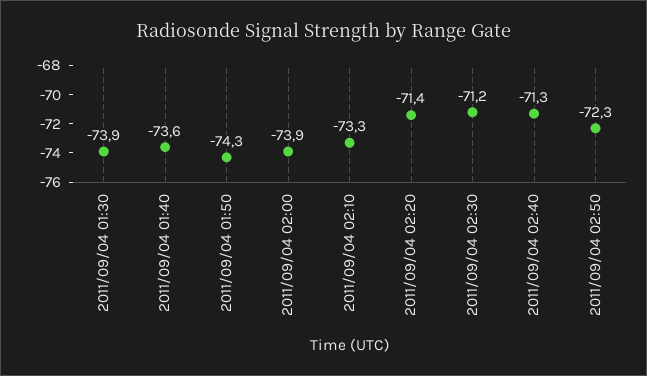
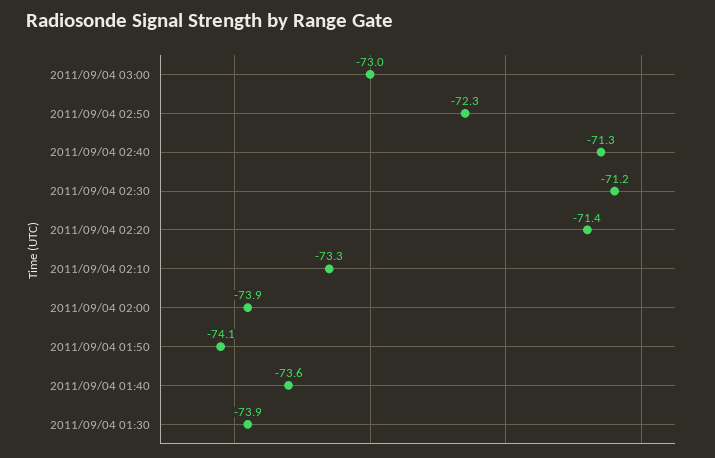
2011/09/04 01:50: -74.3 -> -74.1
2011/09/04 03:00: none -> -73

